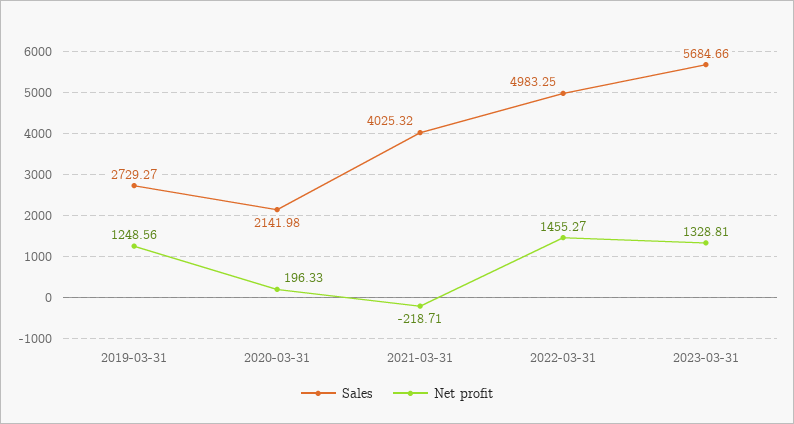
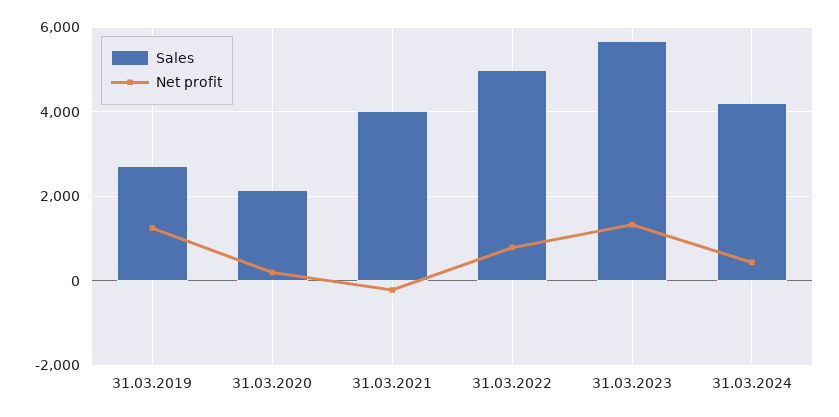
Net profit, 2022-03-31: 1455.27 -> 800
Sales, 31.03.2024: none -> 4200
Net profit, 31.03.2024: none -> 400

